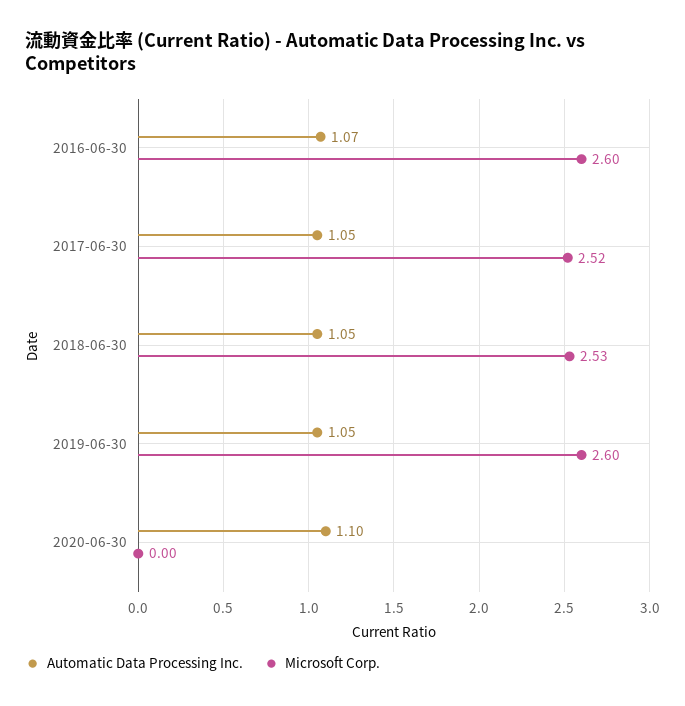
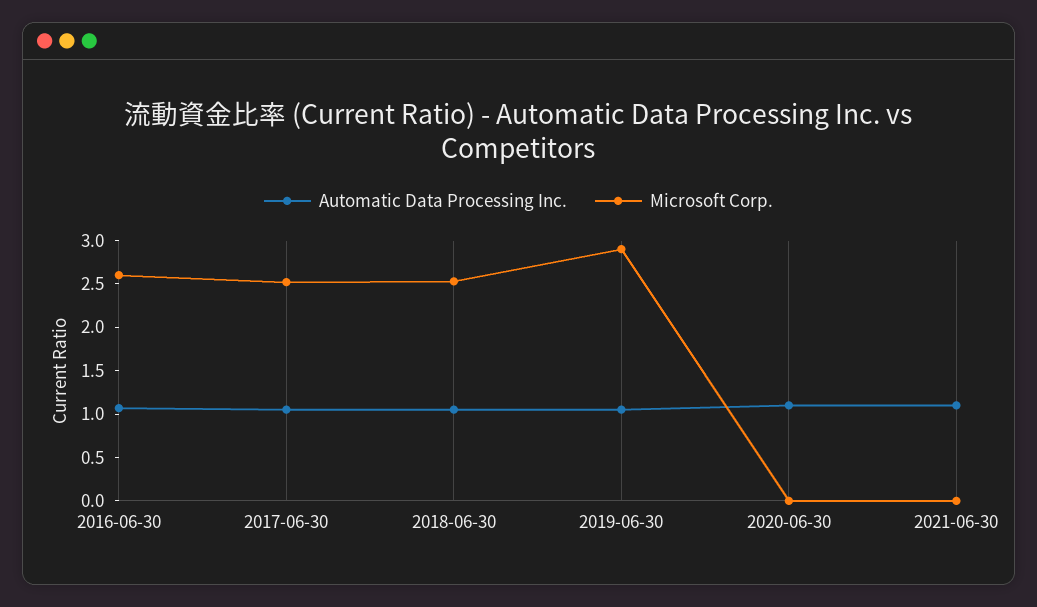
Microsoft Corp., 2019-06-30: 2.6 -> 2.9
Automatic Data Processing Inc., 2021-06-30: none -> 1.1
Microsoft Corp., 2021-06-30: none -> 0

